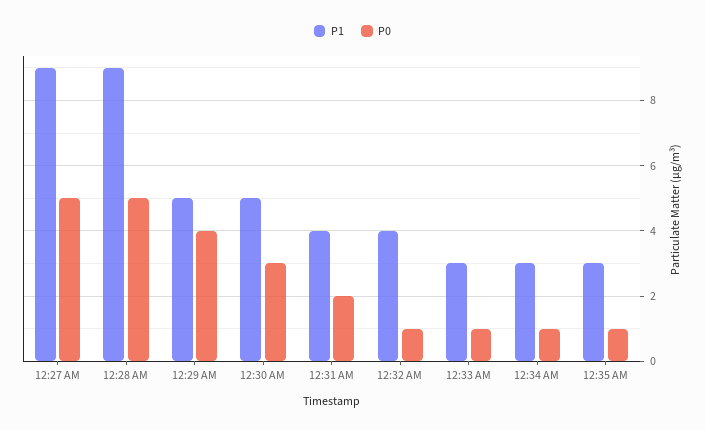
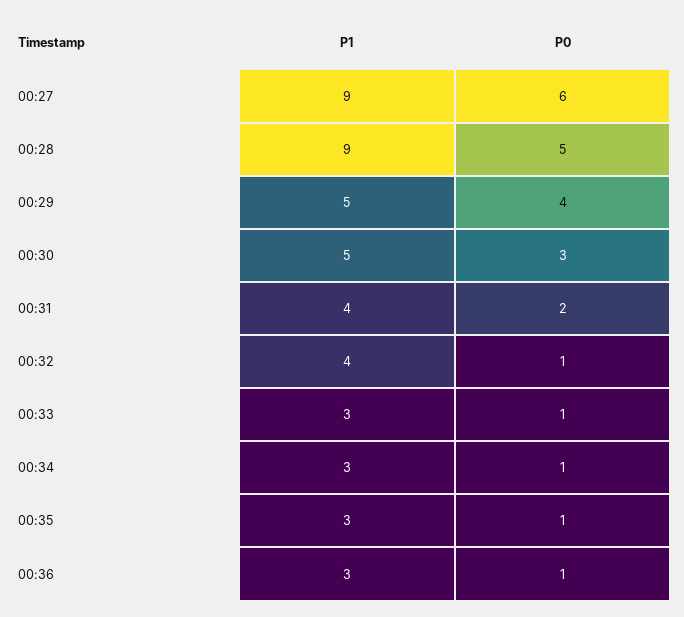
P0, 12:27 AM: 5 -> 6
P1, 00:36: none -> 3
P0, 00:36: none -> 1

